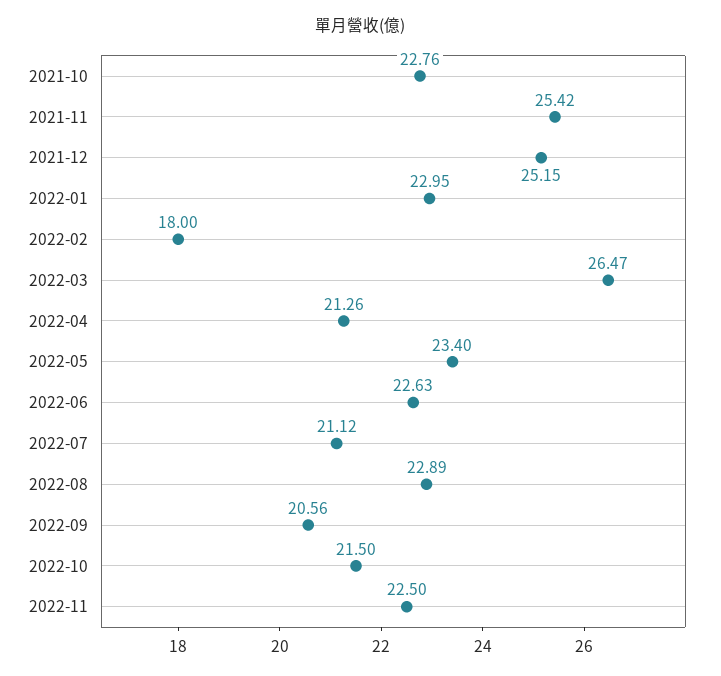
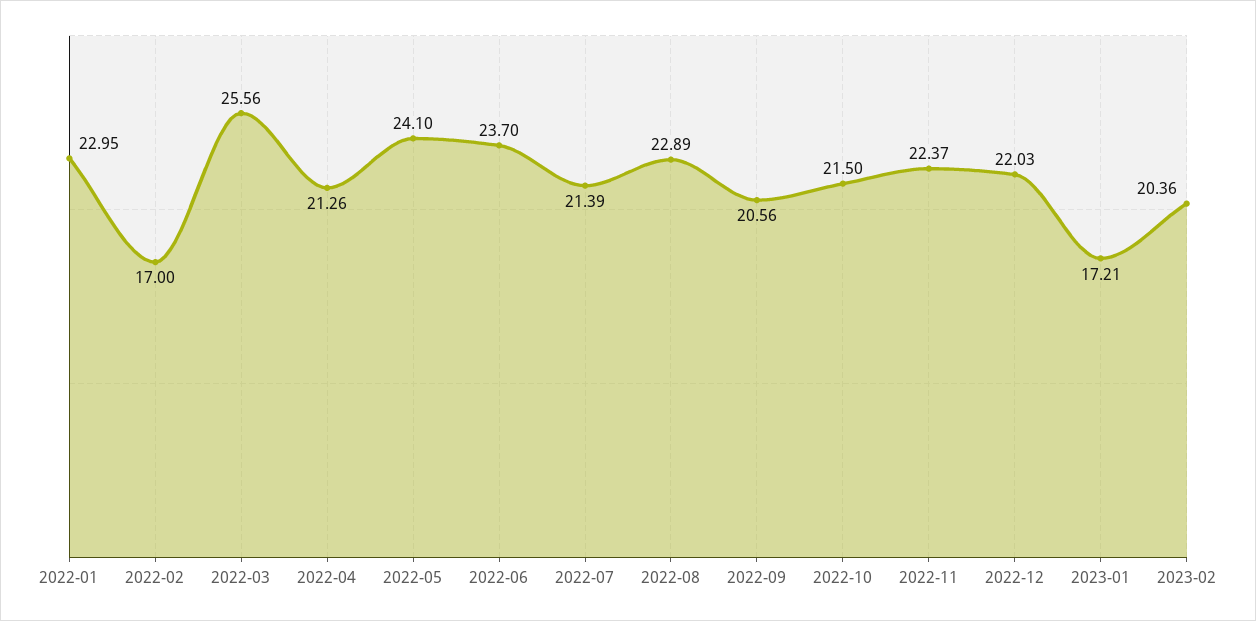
2021-10: 22.76 -> none
2021-11: 25.42 -> none
2021-12: 25.15 -> none
2022-02: 18 -> 17
2022-03: 26.47 -> 25.56
2022-05: 23.4 -> 24.1
2022-06: 22.63 -> 23.7
2022-07: 21.12 -> 21.39
2022-11: 22.5 -> 22.37
2022-12: none -> 22.03
2023-01: none -> 17.21
2023-02: none -> 20.36

